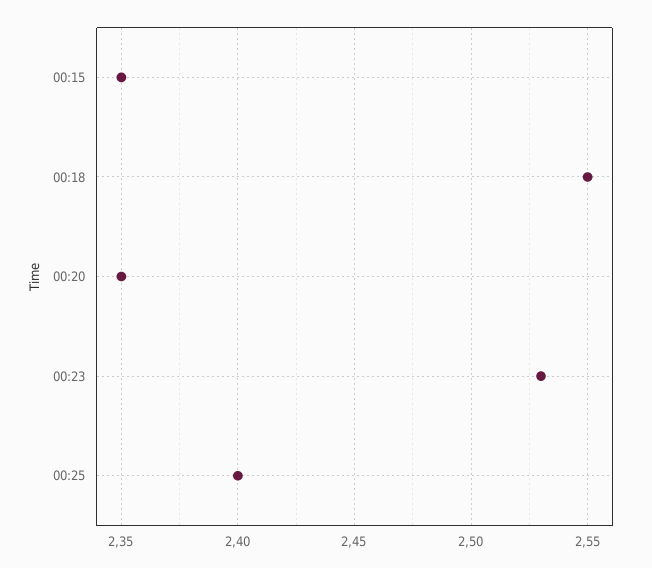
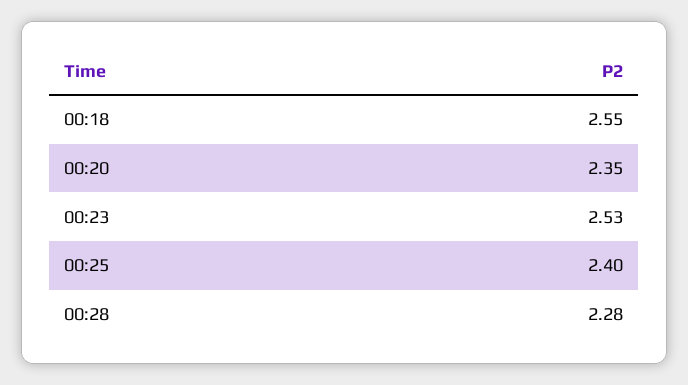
00:15: 2.35 -> none
00:28: none -> 2.28

